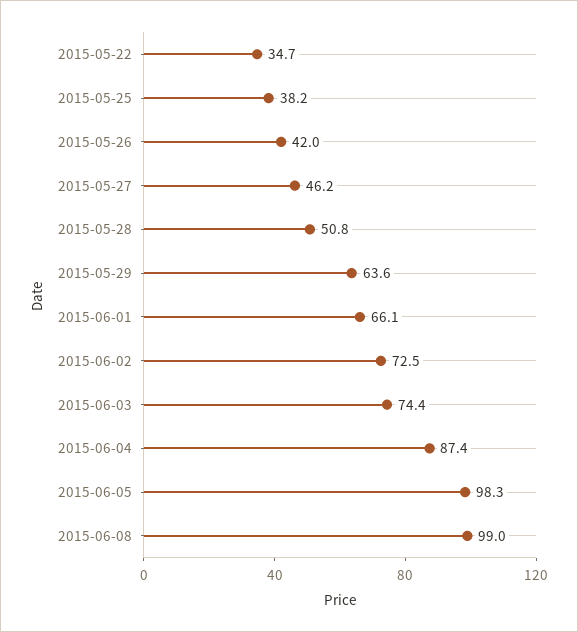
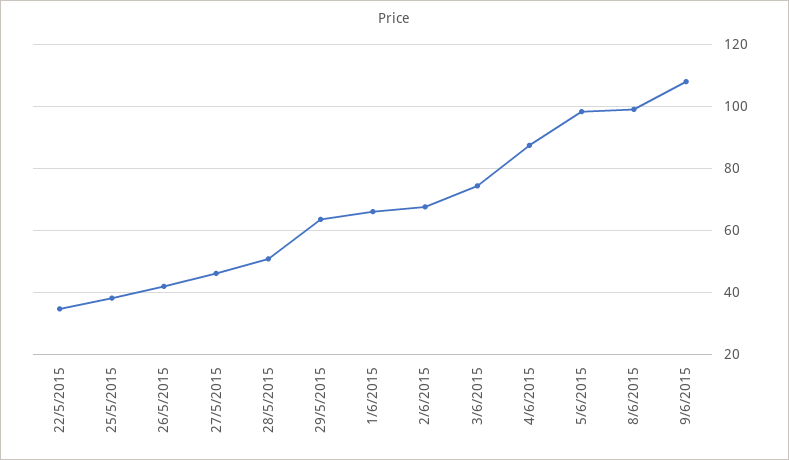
2015-06-02: 72.5 -> 68
9/6/2015: none -> 108

